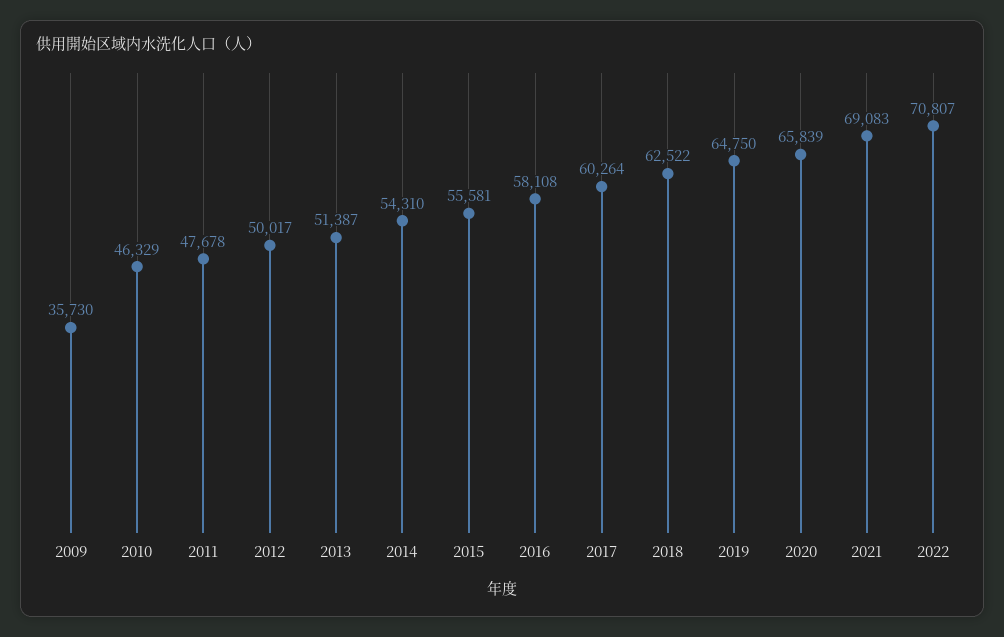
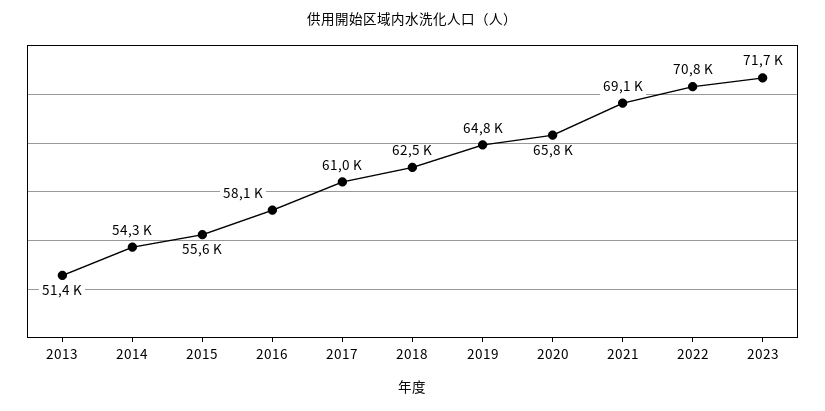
2009: 35730 -> none
2010: 46329 -> none
2011: 47678 -> none
2012: 50017 -> none
2017: 60264 -> 61000
2023: none -> 71700

